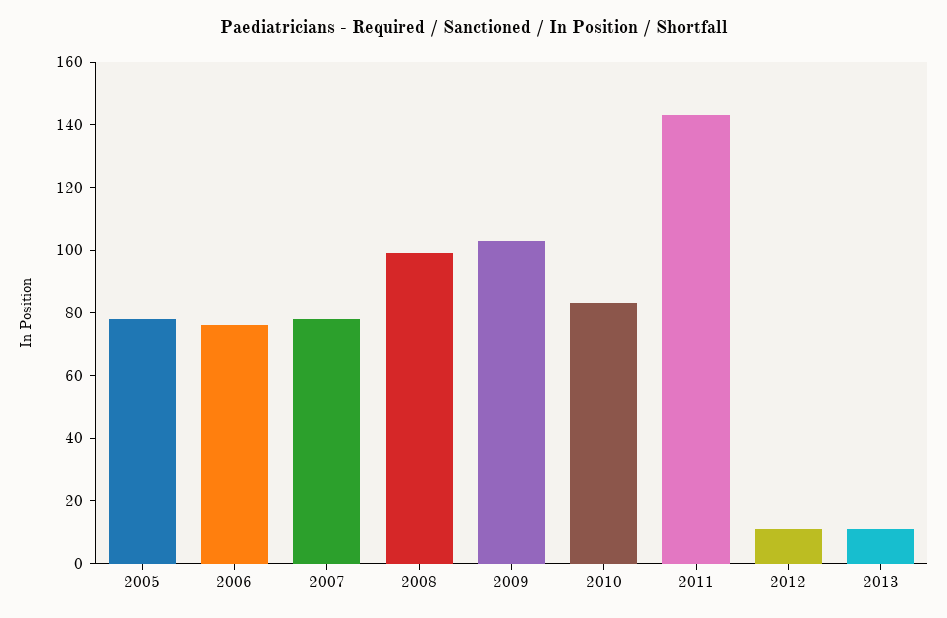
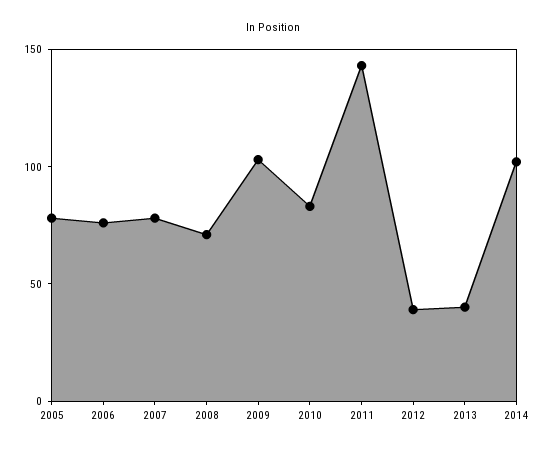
2008: 100 -> 70
2012: 10 -> 40
2013: 10 -> 40
2014: none -> 100

